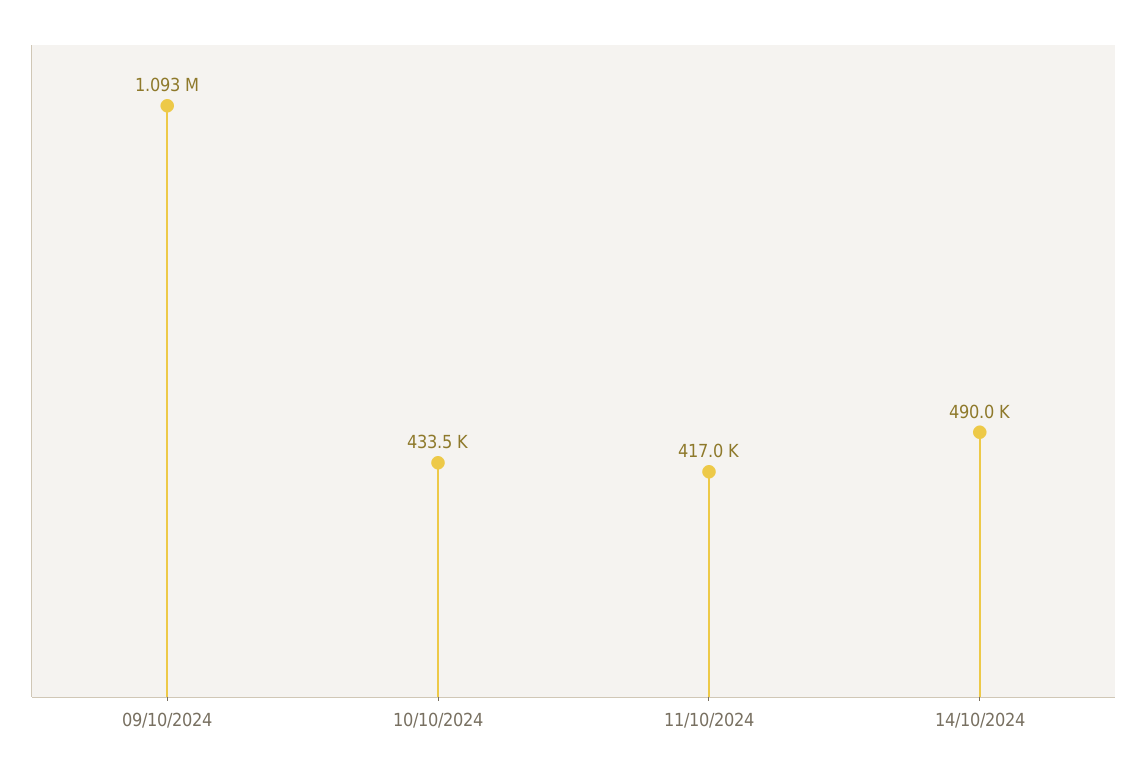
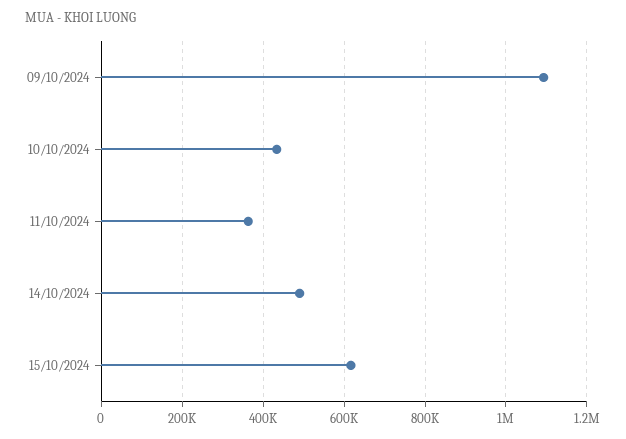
11/10/2024: 417000 -> 360000
15/10/2024: none -> 620000

